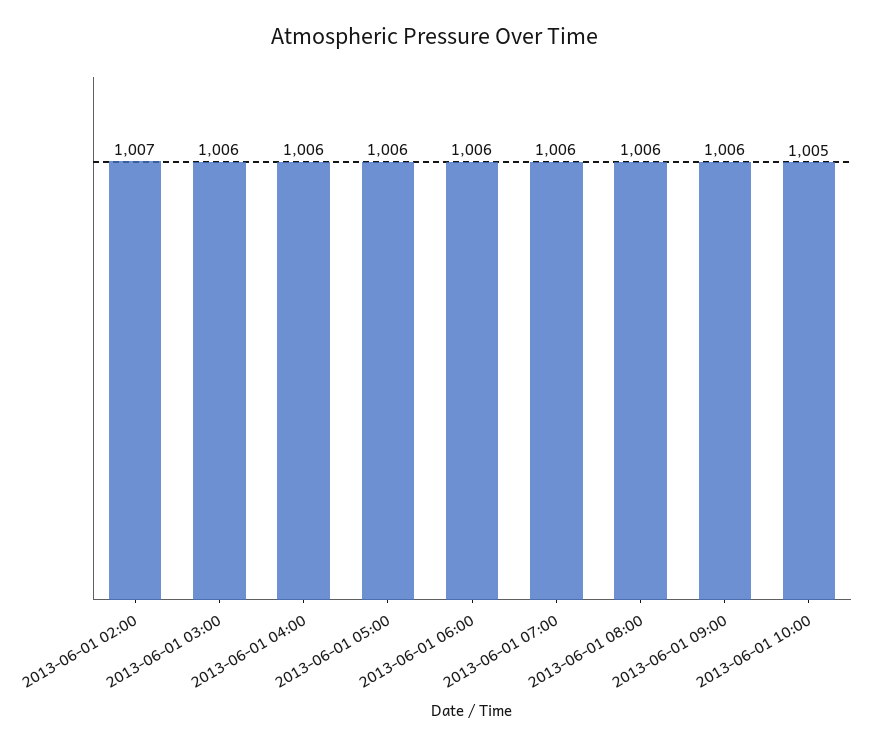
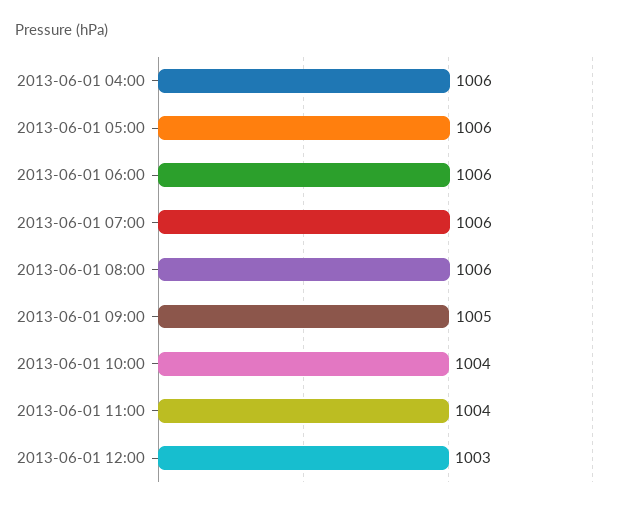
2013-06-01 02:00: 1007 -> none
2013-06-01 03:00: 1006 -> none
2013-06-01 09:00: 1006 -> 1005
2013-06-01 10:00: 1005 -> 1004
2013-06-01 11:00: none -> 1004
2013-06-01 12:00: none -> 1003

